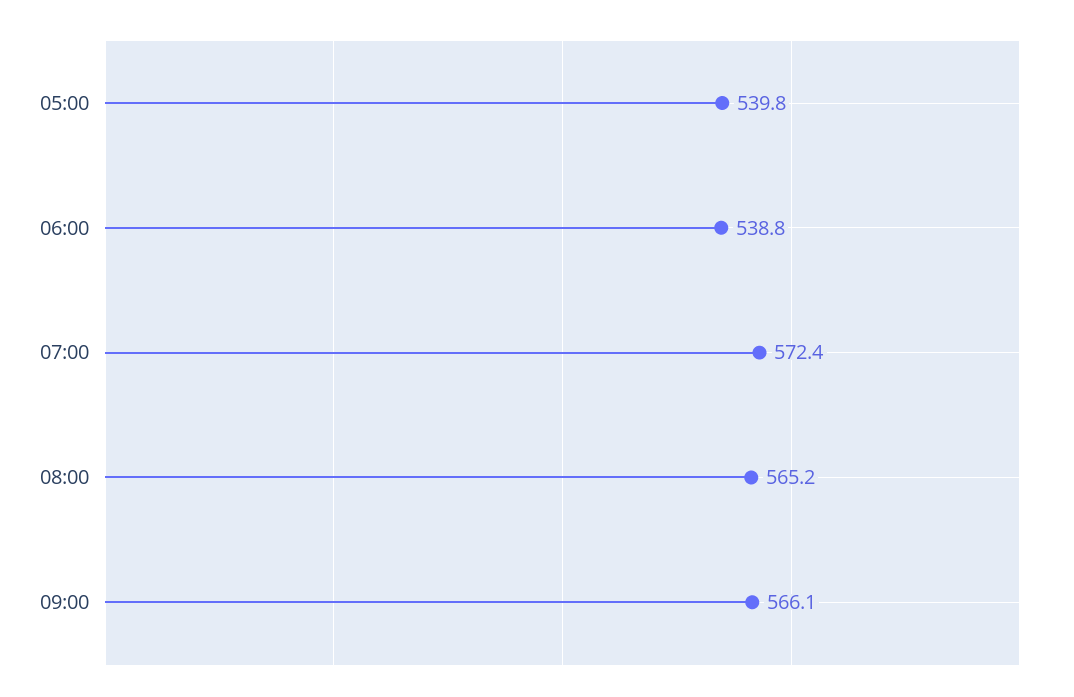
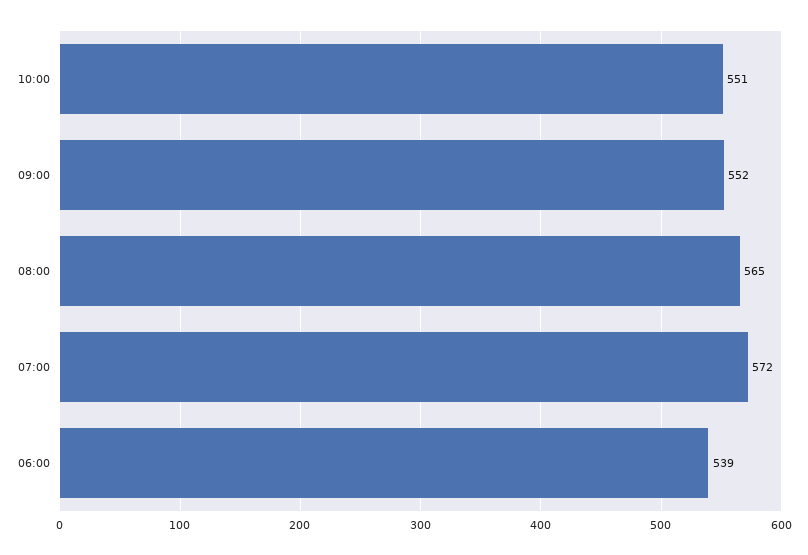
05:00: 539.8 -> none
09:00: 566.1 -> 552
10:00: none -> 551

